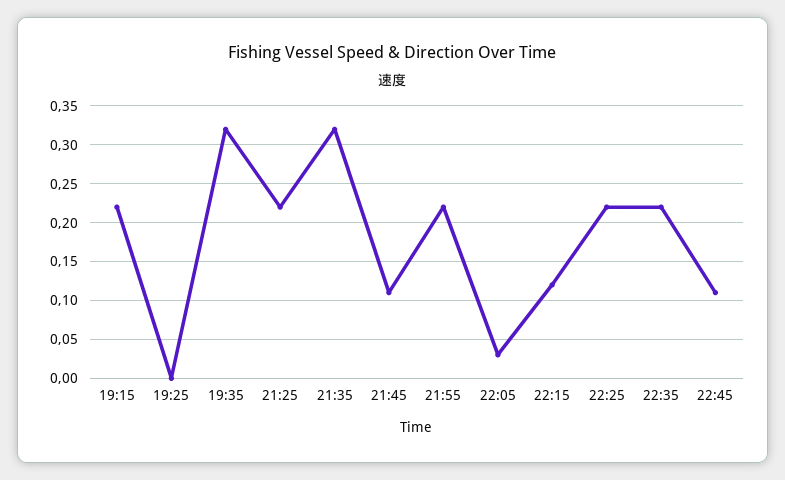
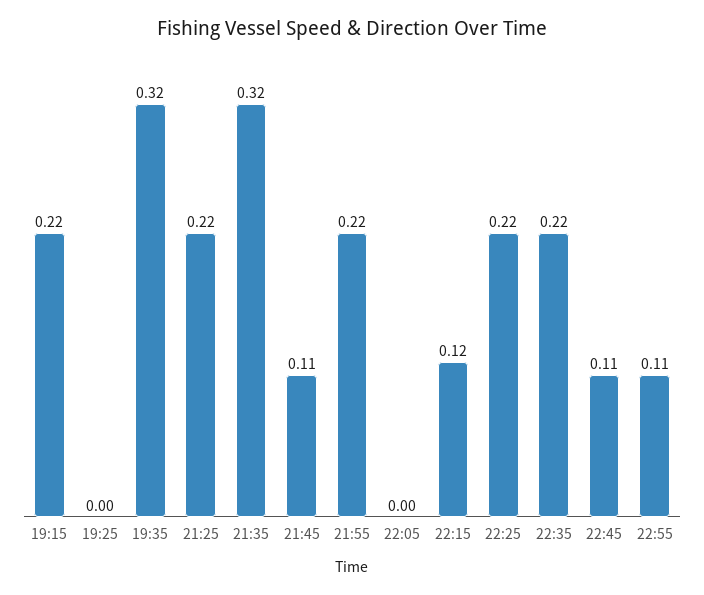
22:05: 0.03 -> 0
22:55: none -> 0.11

